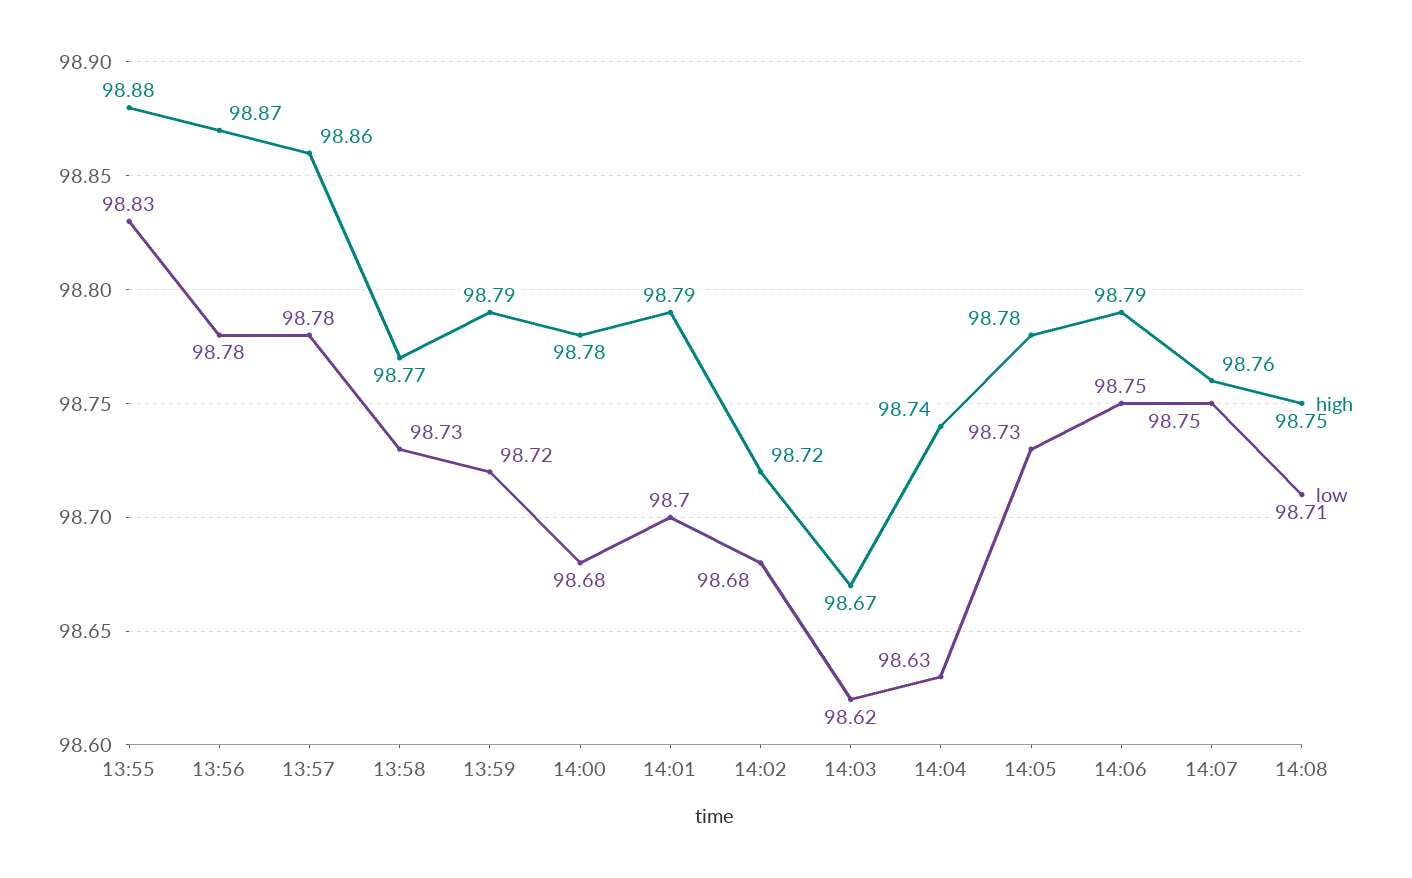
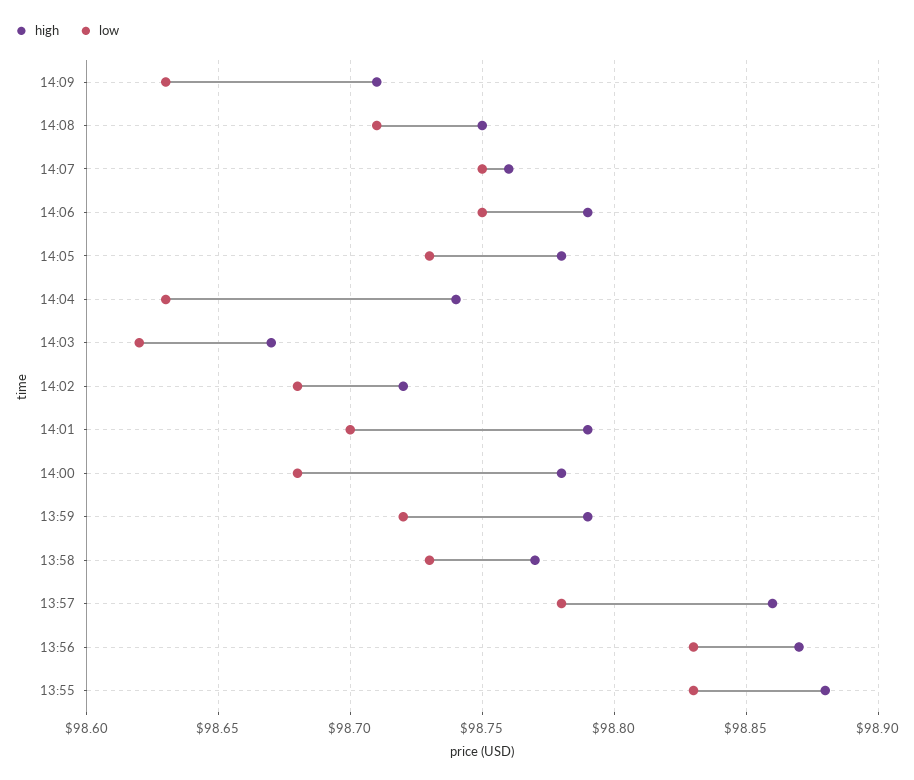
low, 13:56: 98.78 -> 98.83
high, 14:09: none -> 98.71
low, 14:09: none -> 98.63

